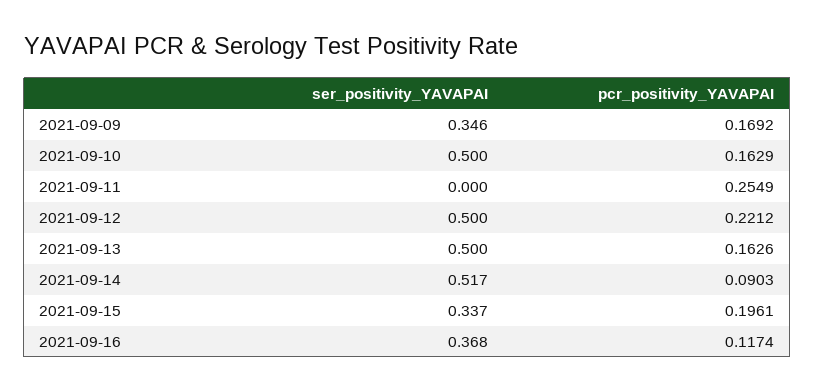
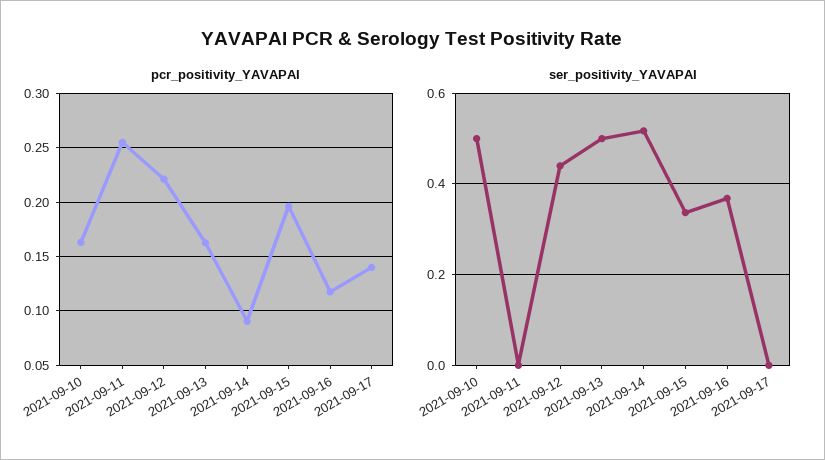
ser_positivity_YAVAPAI, 2021-09-09: 0.346 -> none
pcr_positivity_YAVAPAI, 2021-09-09: 0.1692 -> none
ser_positivity_YAVAPAI, 2021-09-12: 0.5 -> 0.44
pcr_positivity_YAVAPAI, 2021-09-17: none -> 0.14
ser_positivity_YAVAPAI, 2021-09-17: none -> 0

